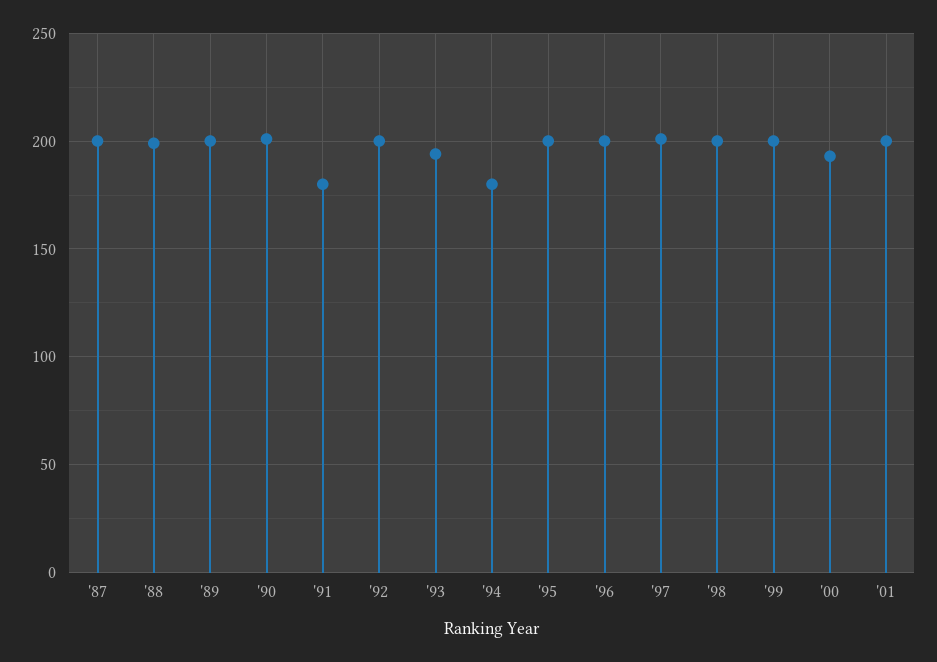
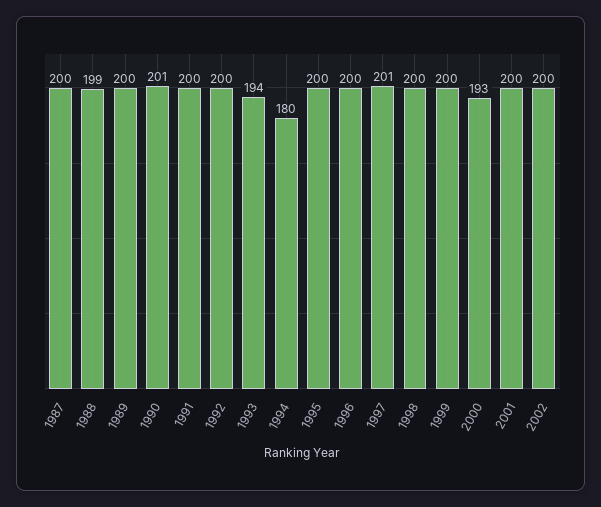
'91: 180 -> 200
2002: none -> 200

